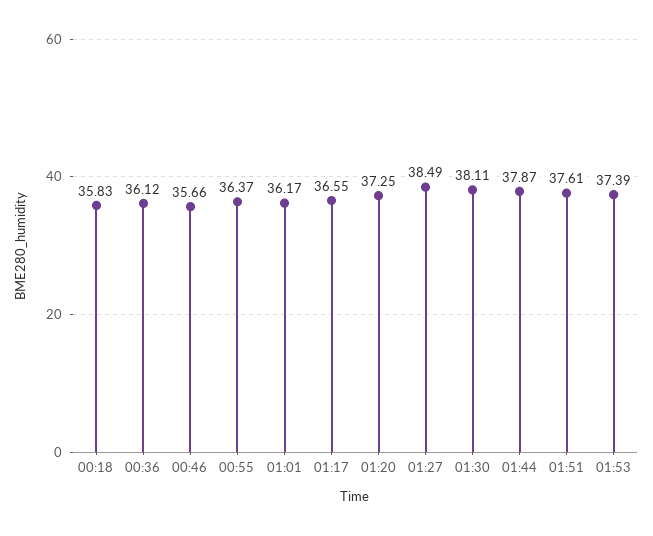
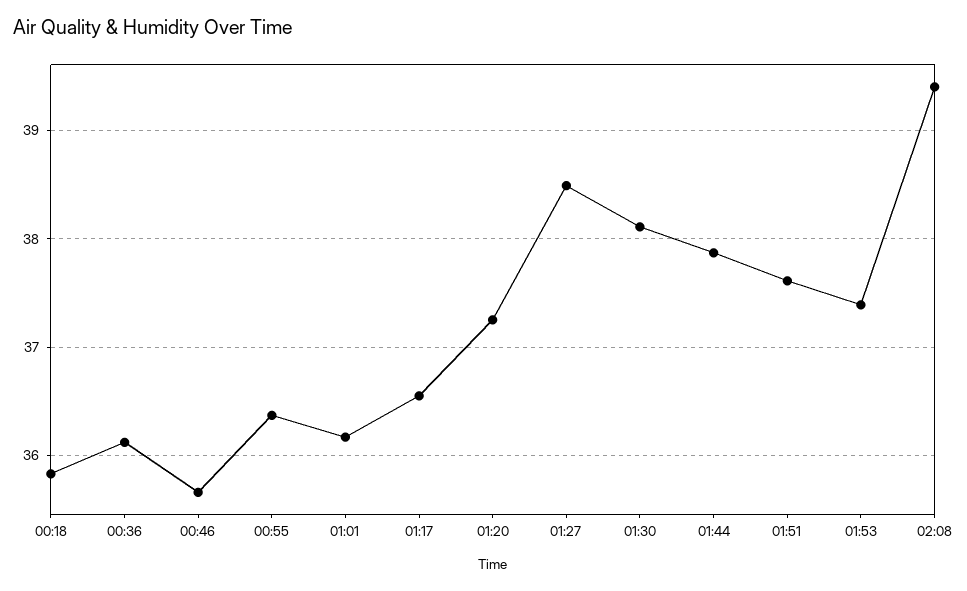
02:08: none -> 39.4

